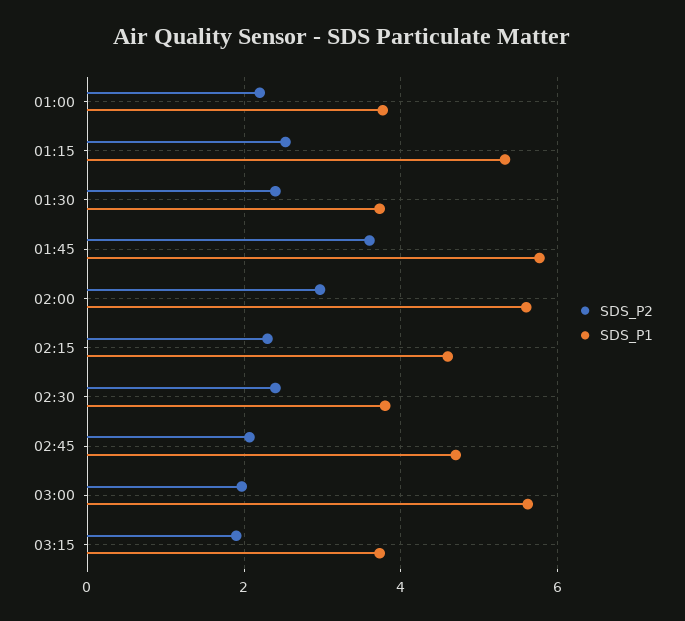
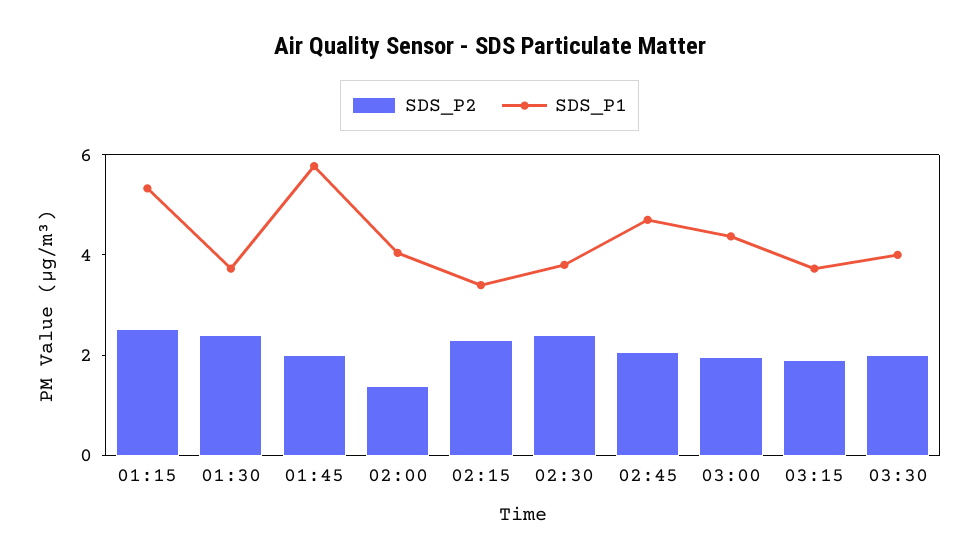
SDS_P2, 01:00: 2.2 -> none
SDS_P1, 01:00: 3.8 -> none
SDS_P2, 01:45: 3.6 -> 2
SDS_P2, 02:00: 3 -> 1.5
SDS_P1, 02:00: 5.6 -> 4
SDS_P1, 02:15: 4.6 -> 3.5
SDS_P1, 03:00: 5.6 -> 4.5
SDS_P2, 03:30: none -> 2
SDS_P1, 03:30: none -> 4

